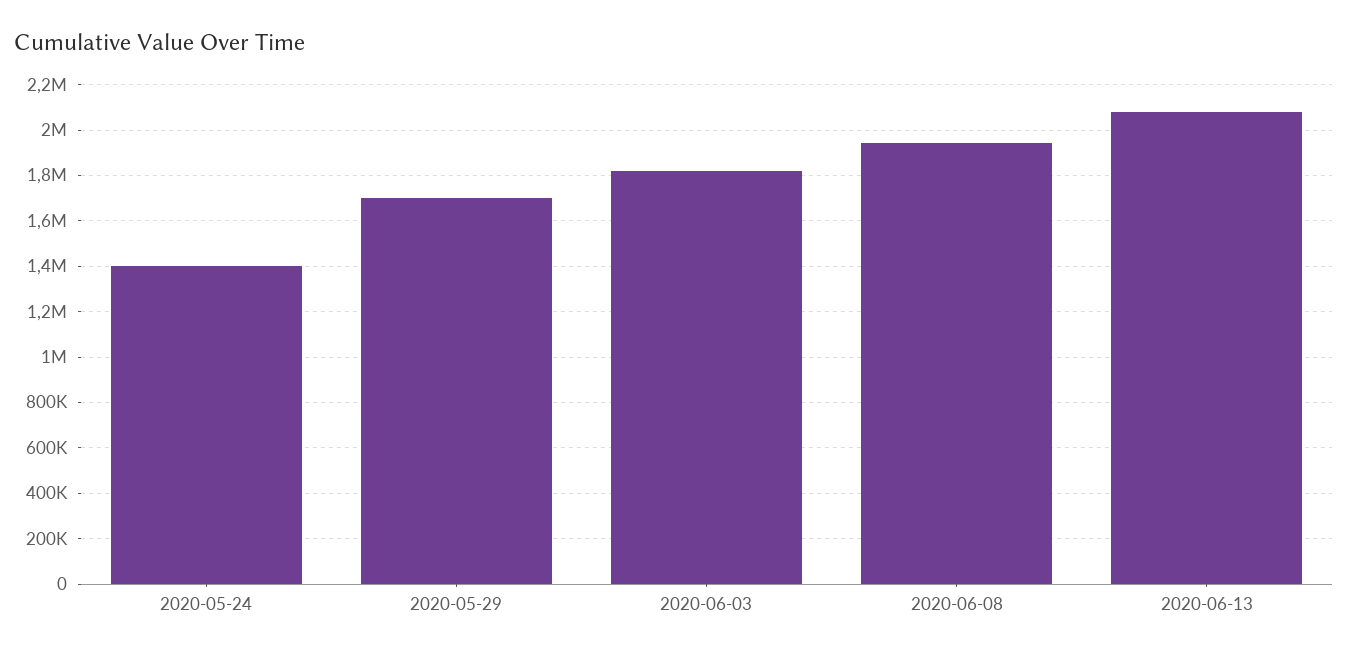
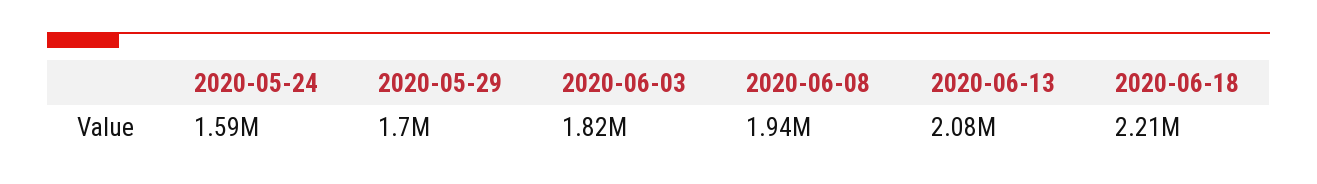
2020-05-24: 1400000 -> 1590000
2020-06-18: none -> 2210000

